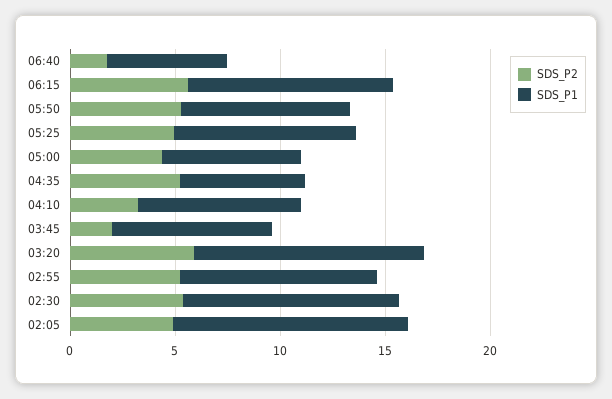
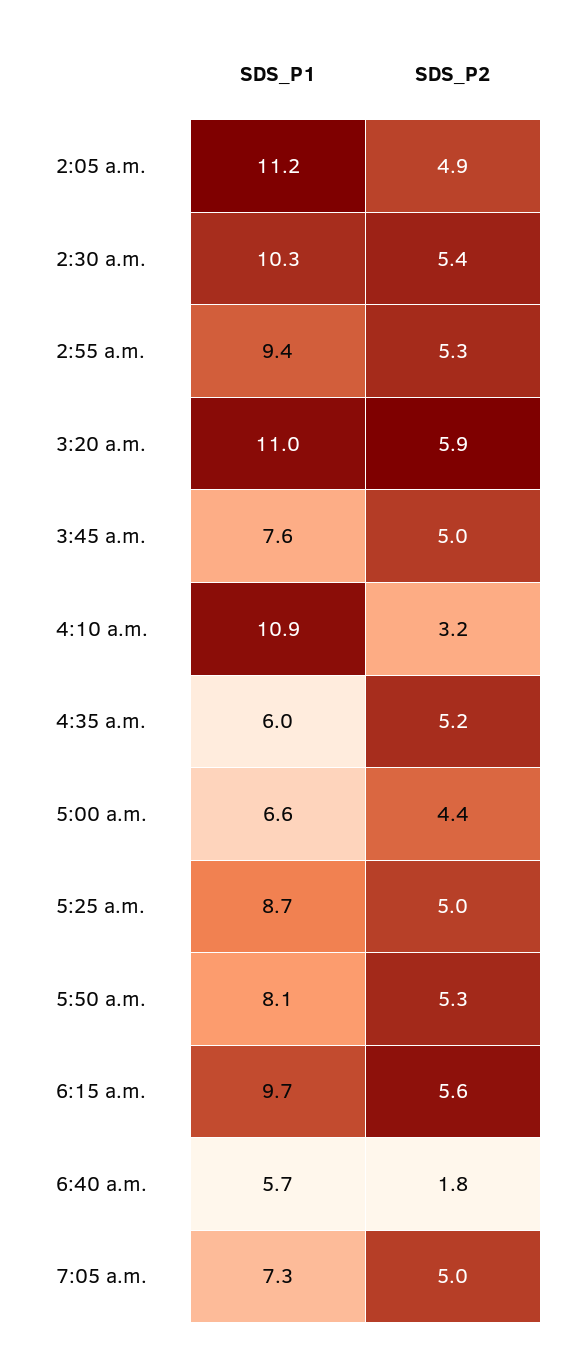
SDS_P1, 04:10: 8 -> 10.9
SDS_P2, 03:45: 2 -> 5
SDS_P1, 7:05 a.m.: none -> 7.3
SDS_P2, 7:05 a.m.: none -> 5

